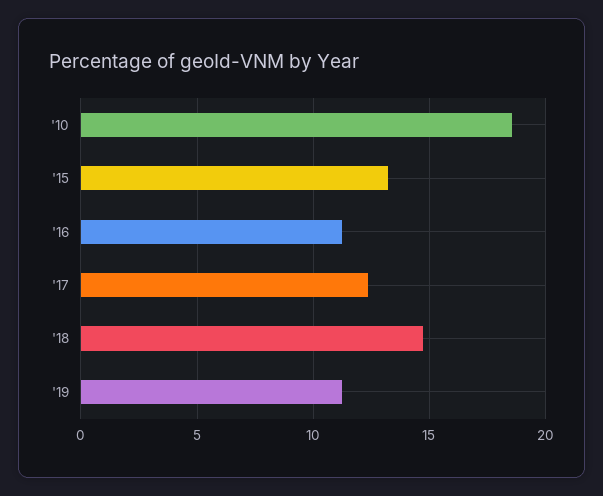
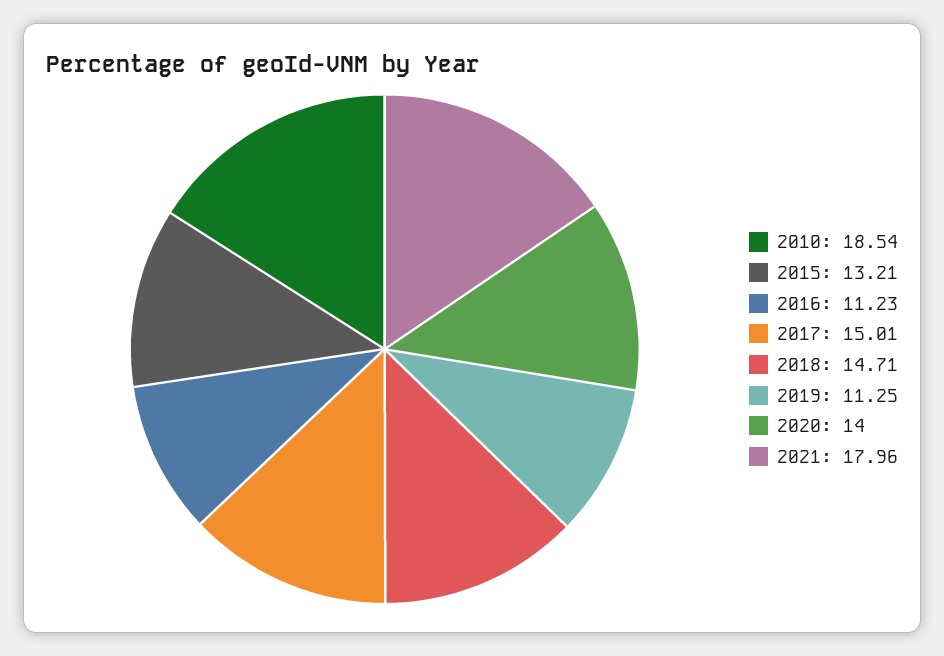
'17: 12.5 -> 15.01
2020: none -> 14
2021: none -> 17.96

